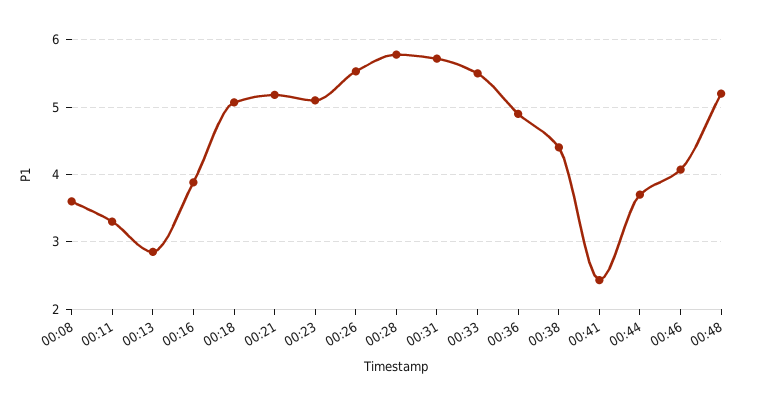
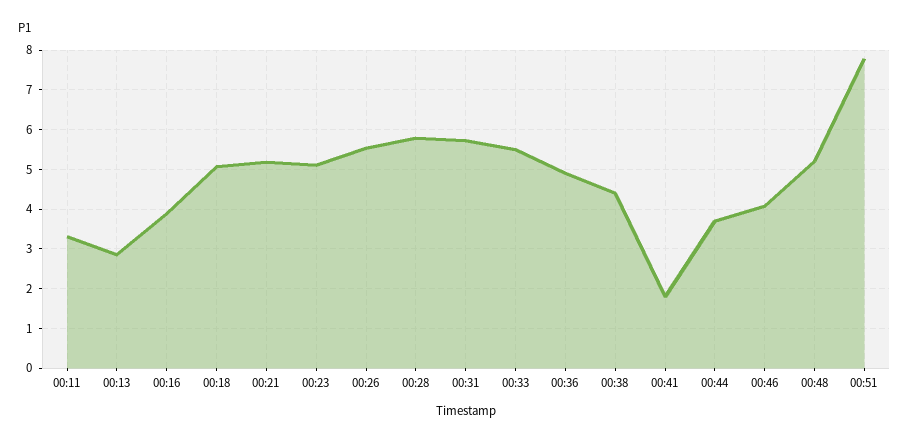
00:08: 3.6 -> none
00:41: 2.4 -> 1.8
00:51: none -> 7.8

